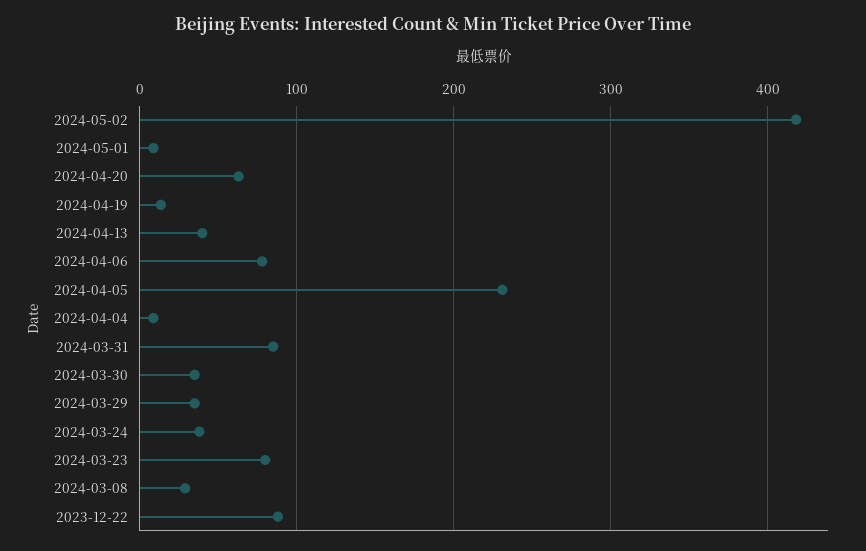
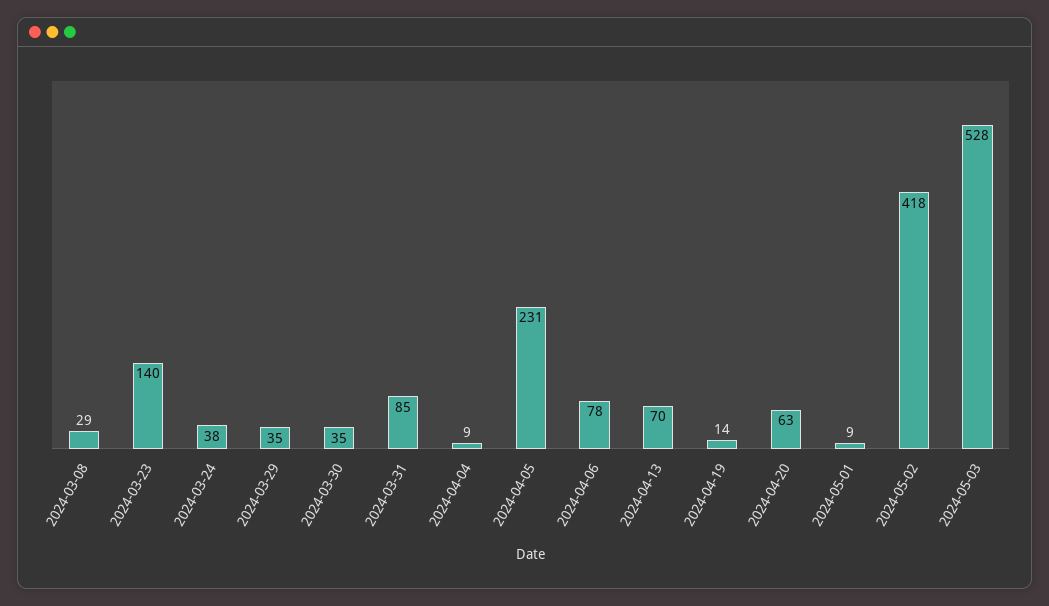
2024-04-13: 40 -> 70
2024-03-23: 80 -> 140
2023-12-22: 90 -> none
2024-05-03: none -> 528

